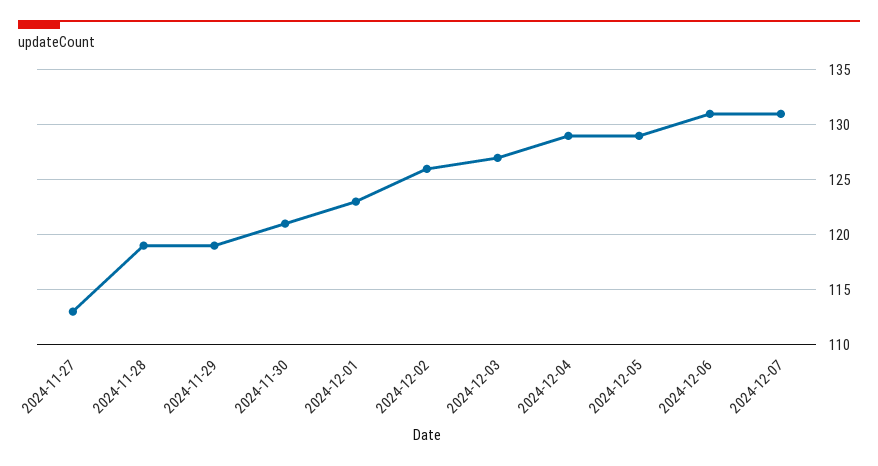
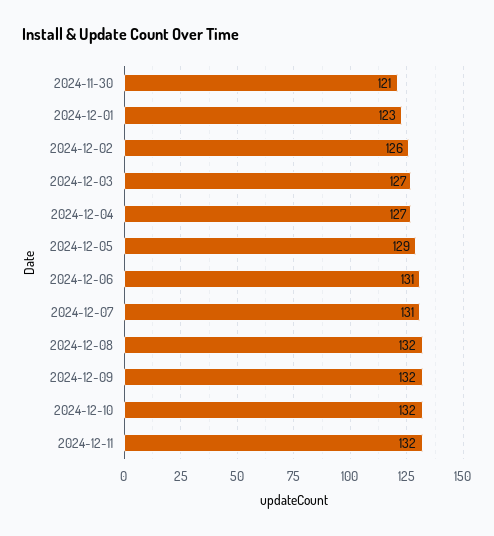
2024-11-27: 113 -> none
2024-11-28: 119 -> none
2024-11-29: 119 -> none
2024-12-04: 129 -> 127
2024-12-08: none -> 132
2024-12-09: none -> 132
2024-12-10: none -> 132
2024-12-11: none -> 132

